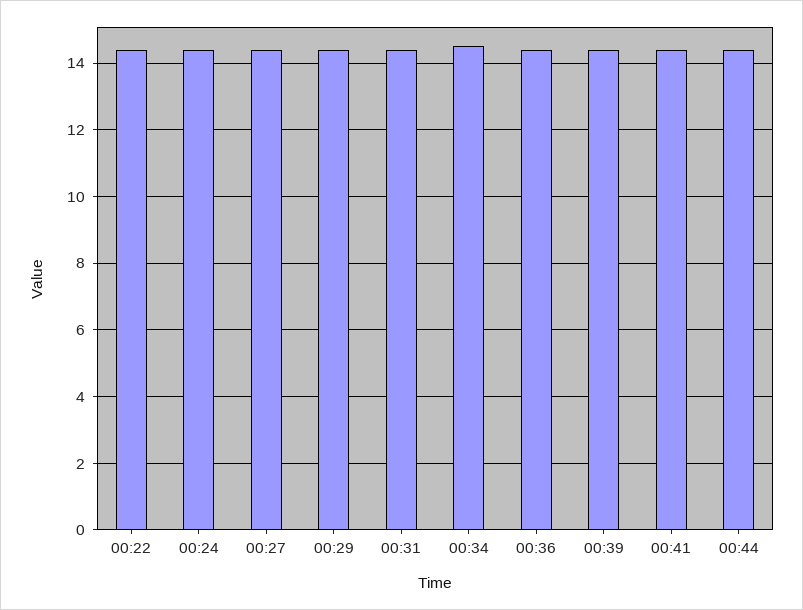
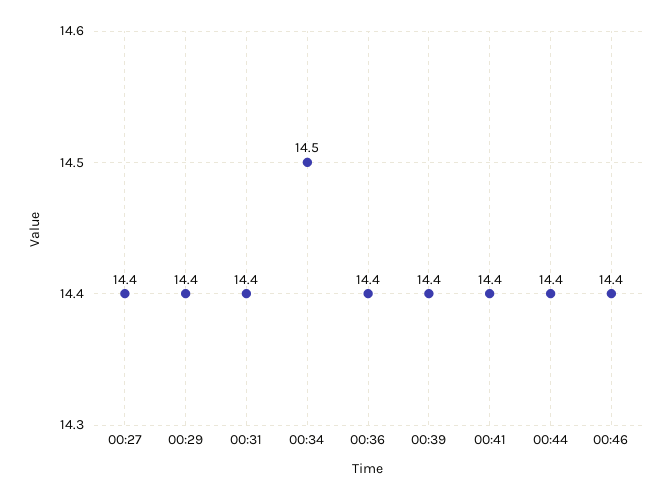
00:22: 14.5 -> none
00:24: 14.5 -> none
00:46: none -> 14.4

